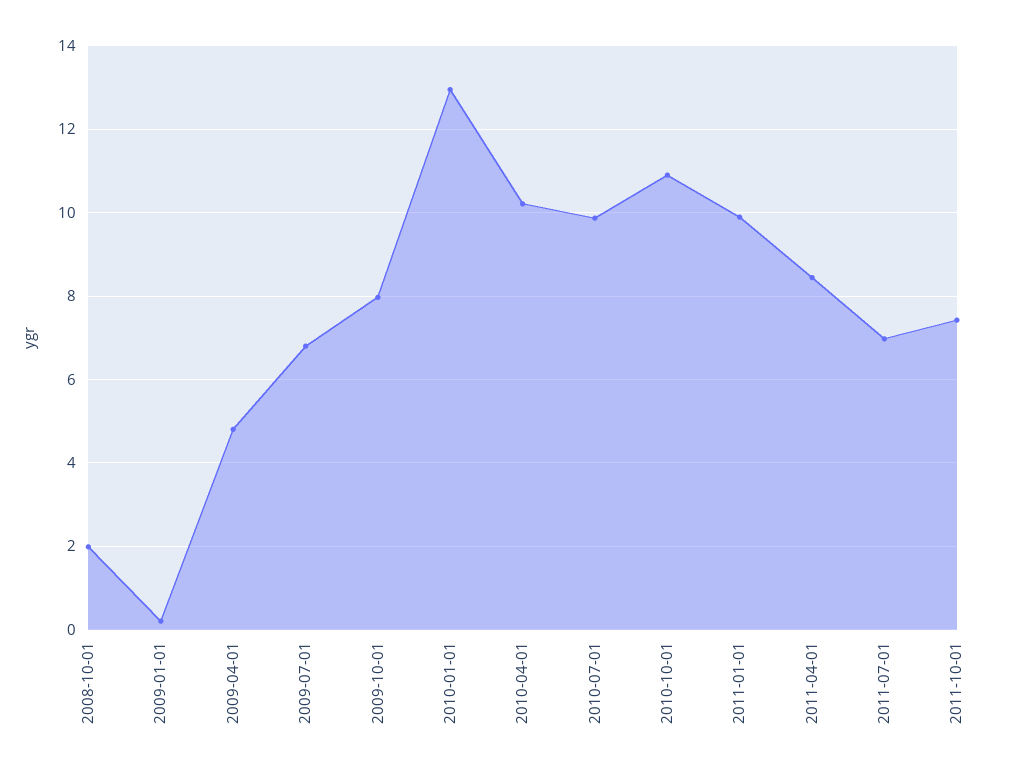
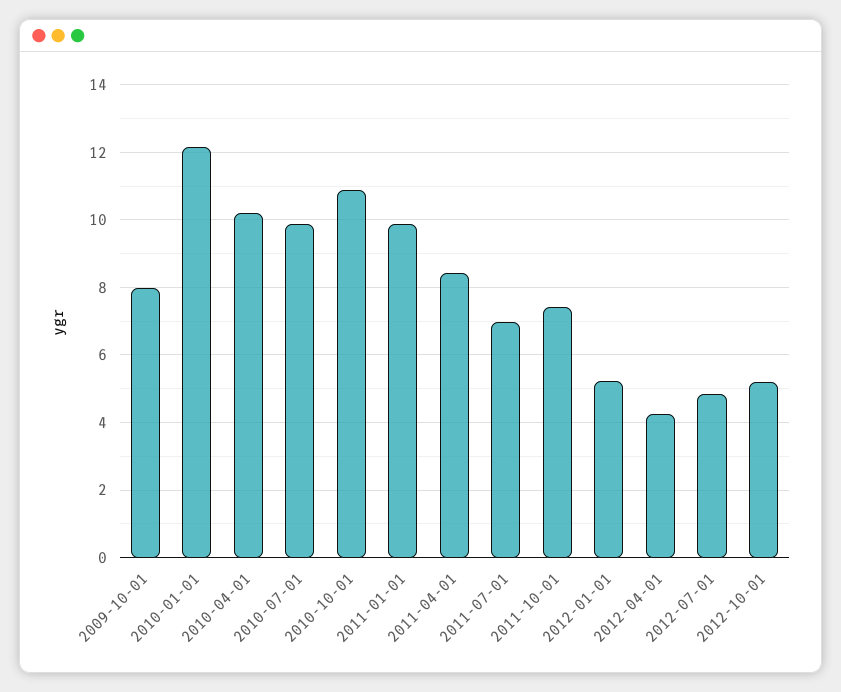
2008-10-01: 2 -> none
2009-01-01: 0.2 -> none
2009-04-01: 4.8 -> none
2009-07-01: 6.8 -> none
2010-01-01: 13 -> 12.2
2012-01-01: none -> 5.2
2012-04-01: none -> 4.2
2012-07-01: none -> 4.8
2012-10-01: none -> 5.2

